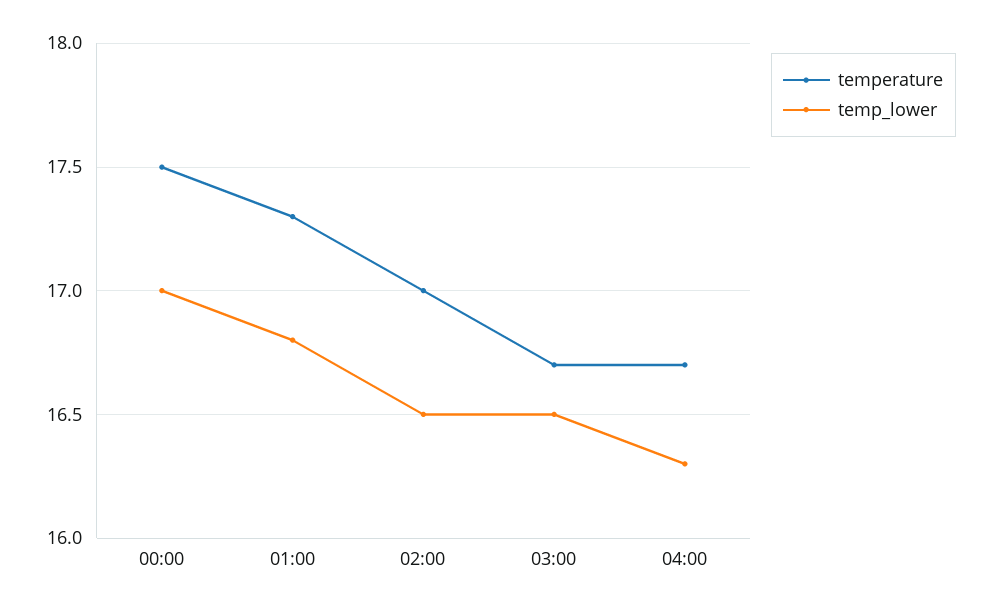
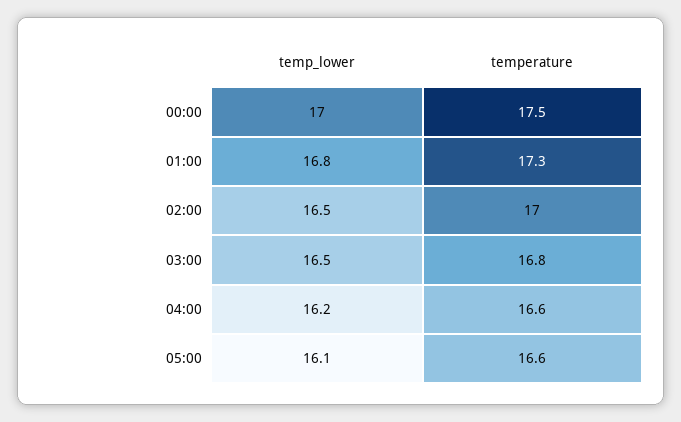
temperature, 03:00: 16.7 -> 16.8
temperature, 04:00: 16.7 -> 16.6
temp_lower, 04:00: 16.3 -> 16.2
temp_lower, 05:00: none -> 16.1
temperature, 05:00: none -> 16.6

